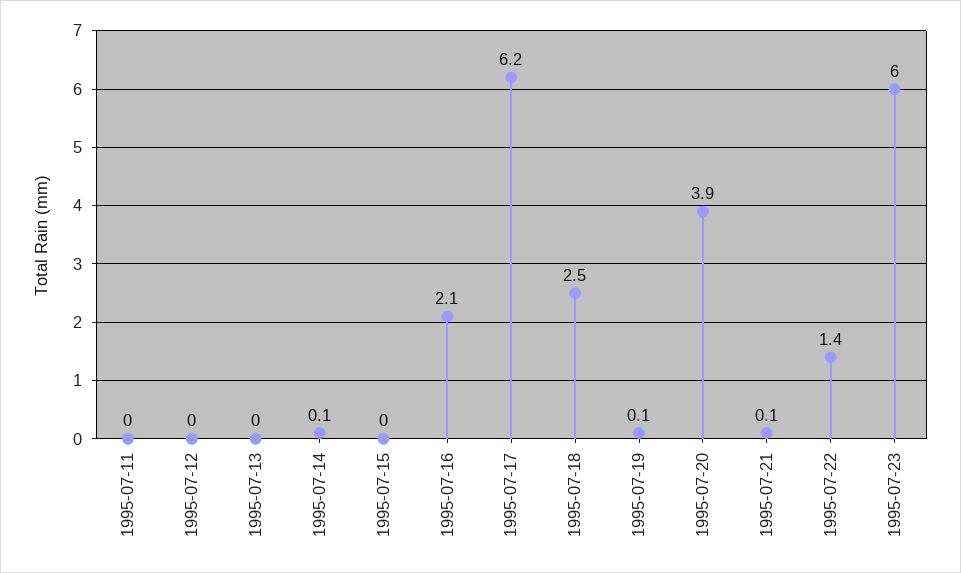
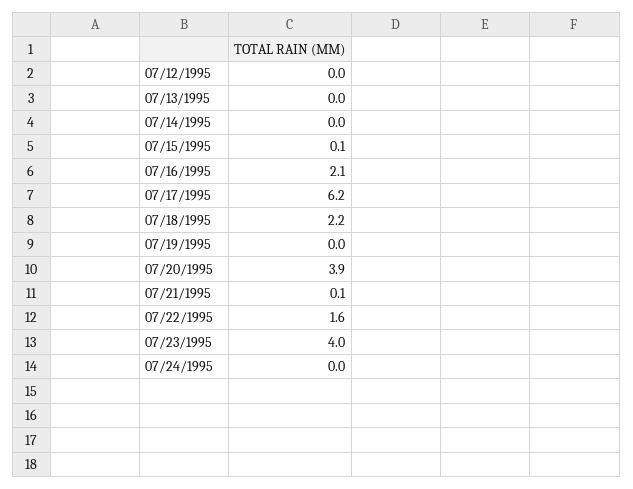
1995-07-11: 0 -> none
1995-07-14: 0.1 -> 0
1995-07-15: 0 -> 0.1
1995-07-18: 2.5 -> 2.2
1995-07-19: 0.1 -> 0
1995-07-22: 1.4 -> 1.6
1995-07-23: 6 -> 4
07/24/1995: none -> 0

